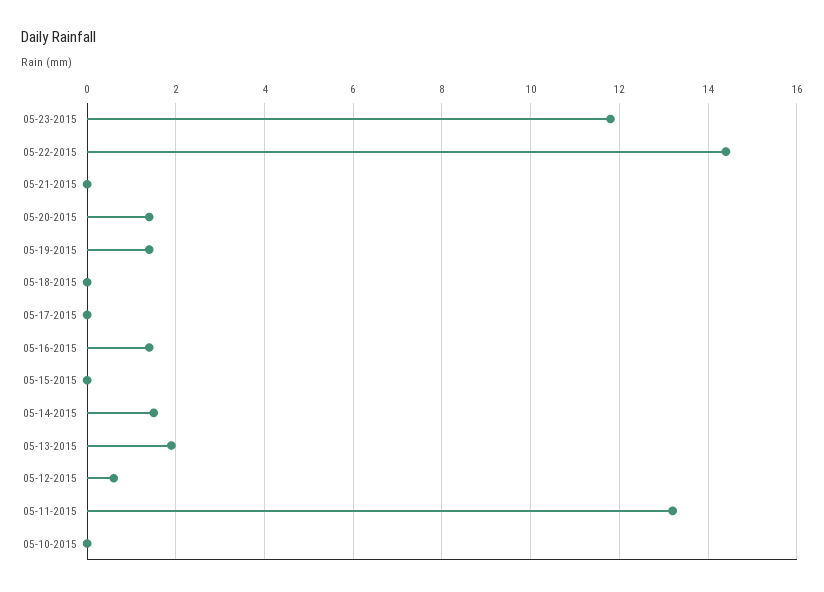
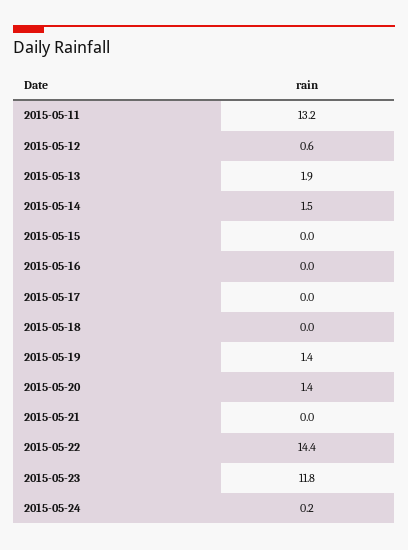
05-16-2015: 1.5 -> 0
05-10-2015: 0 -> none
2015-05-24: none -> 0.2

